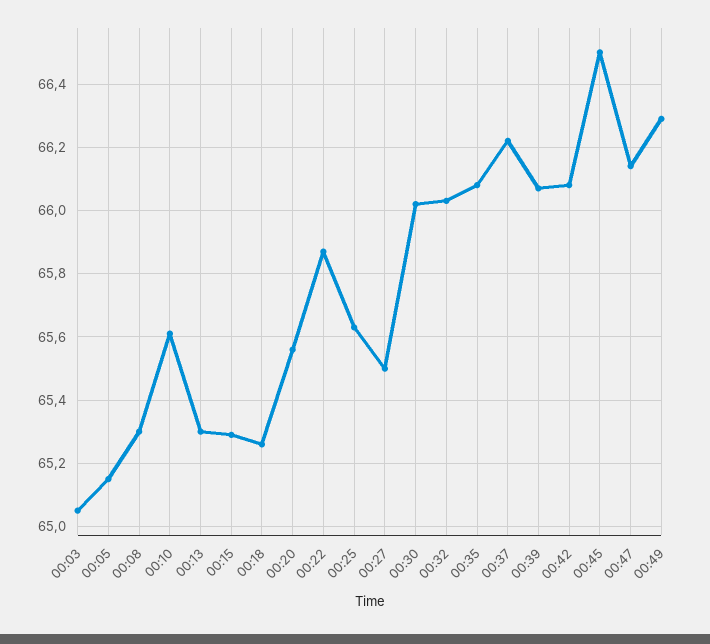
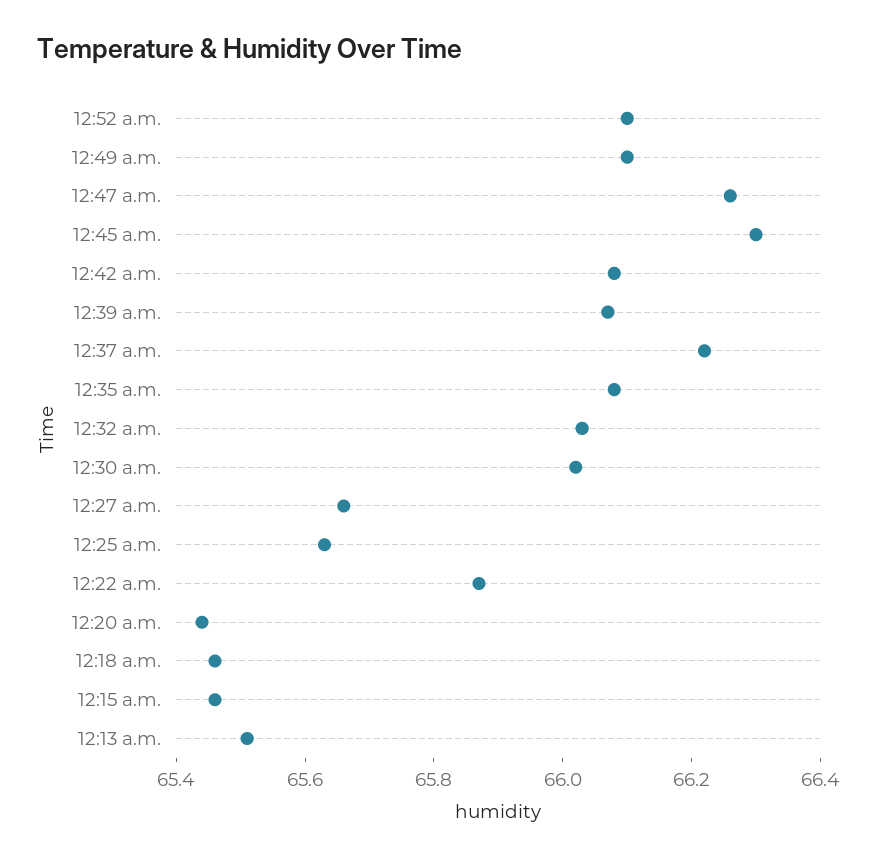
00:03: 65.05 -> none
00:05: 65.15 -> none
00:08: 65.3 -> none
00:10: 65.6 -> none
00:13: 65.3 -> 65.5
00:15: 65.3 -> 65.45
00:18: 65.25 -> 65.45
00:20: 65.55 -> 65.45
00:27: 65.5 -> 65.65
00:45: 66.5 -> 66.3
00:47: 66.15 -> 66.25
00:49: 66.3 -> 66.1
12:52 a.m.: none -> 66.1

